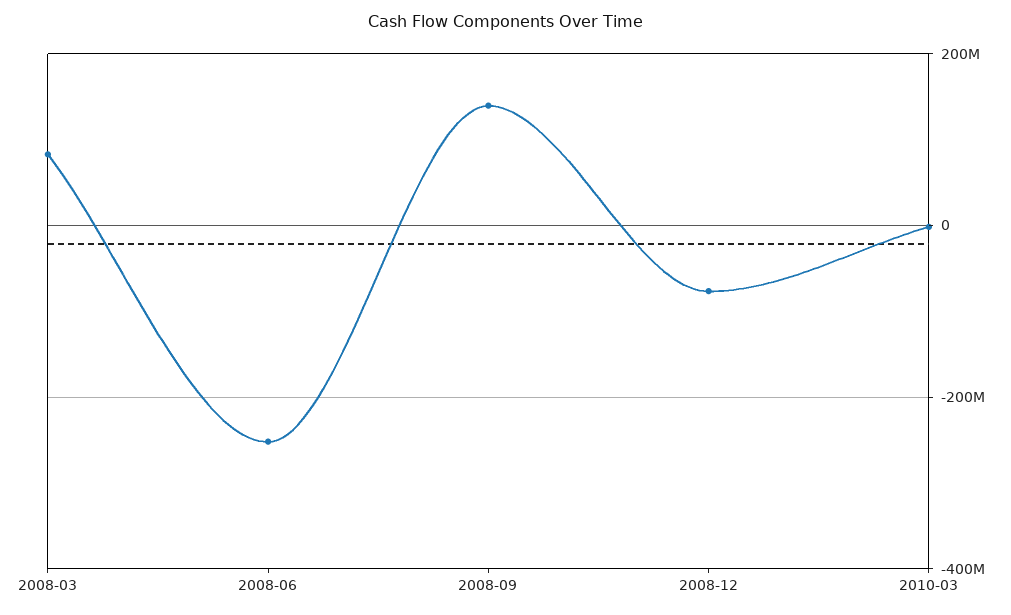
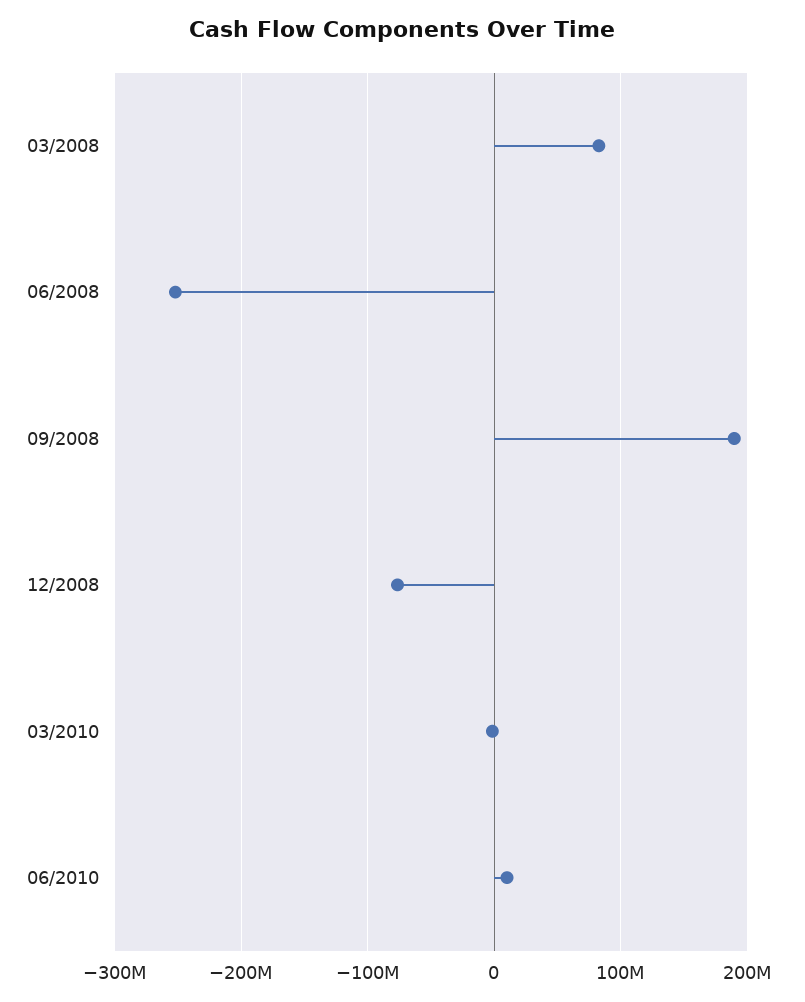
2008-09: 140000000 -> 190000000
06/2010: none -> 10000000

